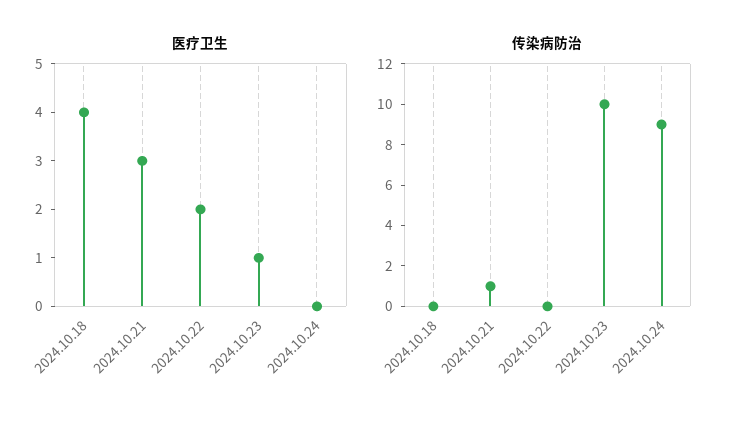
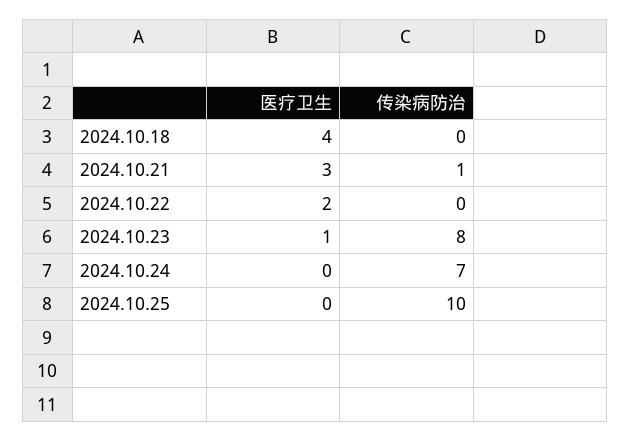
传染病防治, 2024.10.23: 10 -> 8
传染病防治, 2024.10.24: 9 -> 7
医疗卫生, 2024.10.25: none -> 0
传染病防治, 2024.10.25: none -> 10

